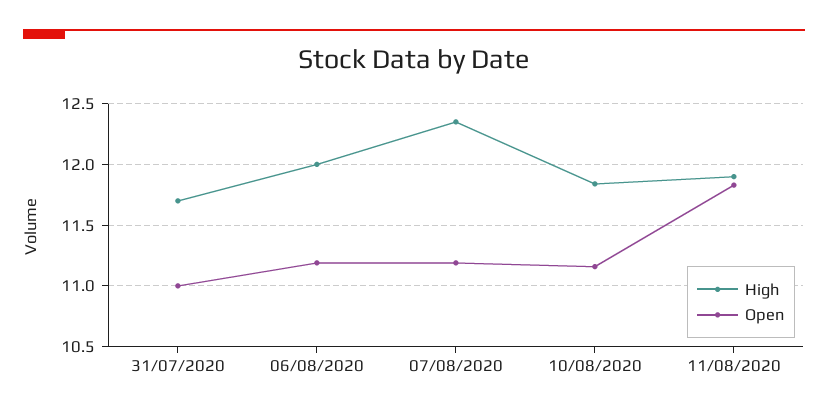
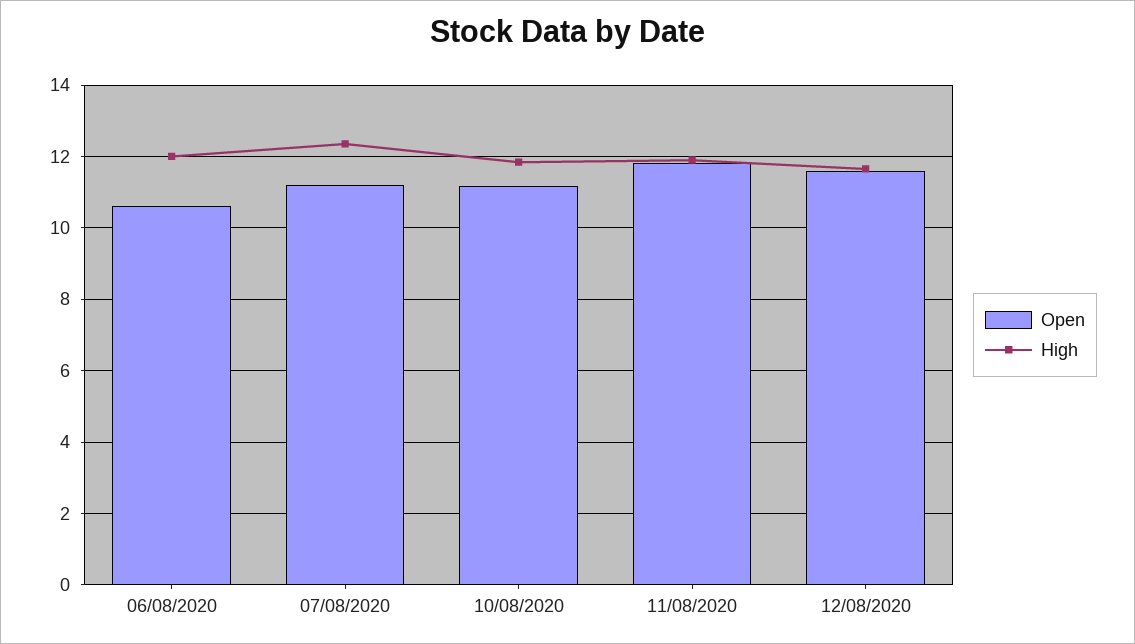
High, 31/07/2020: 11.7 -> none
Open, 31/07/2020: 11 -> none
Open, 06/08/2020: 11.2 -> 10.6
Open, 12/08/2020: none -> 11.6
High, 12/08/2020: none -> 11.6

